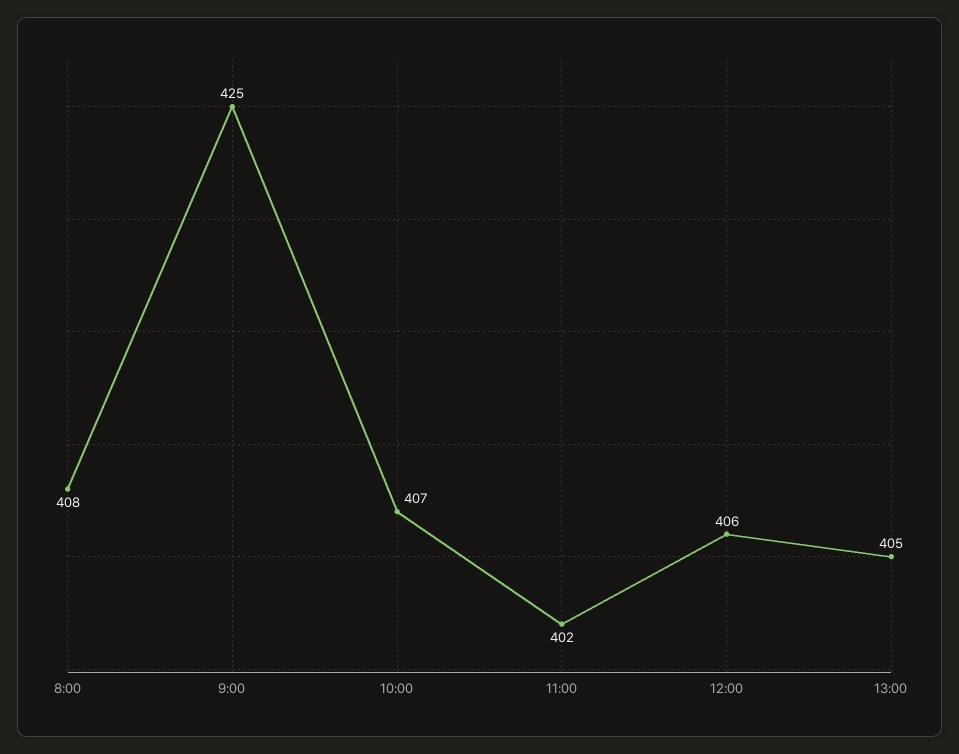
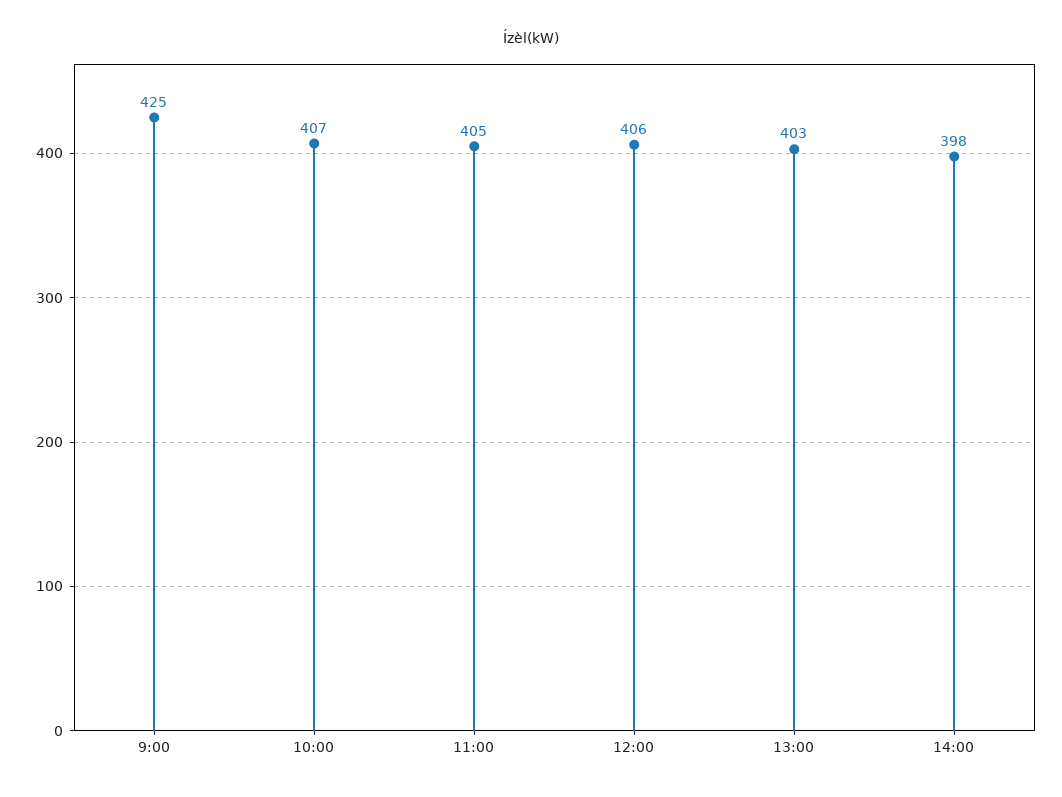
8:00: 408 -> none
11:00: 402 -> 405
13:00: 405 -> 403
14:00: none -> 398

